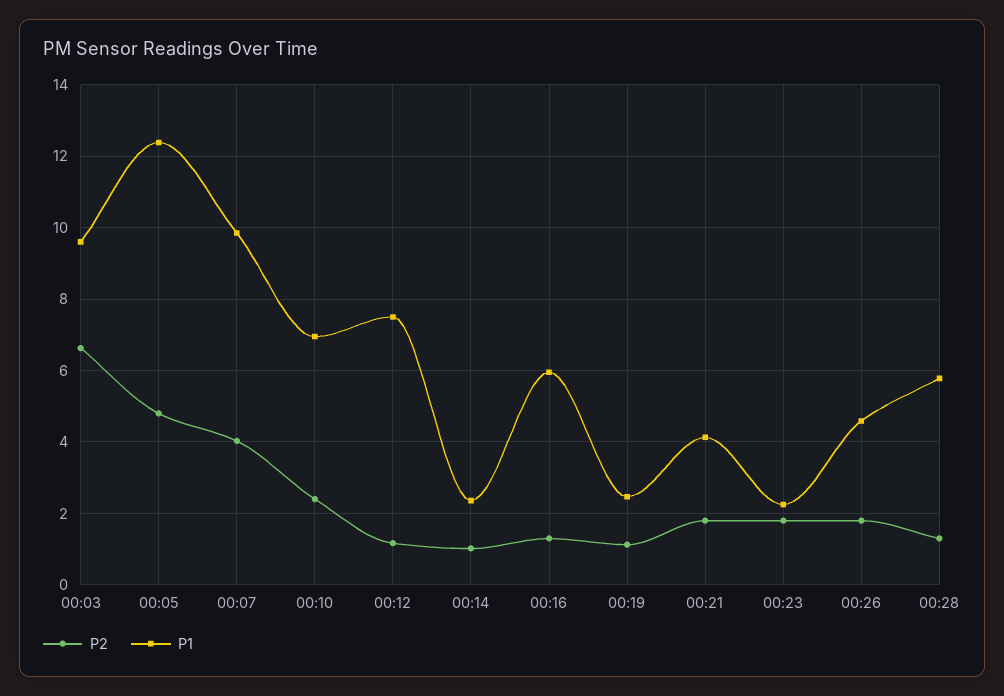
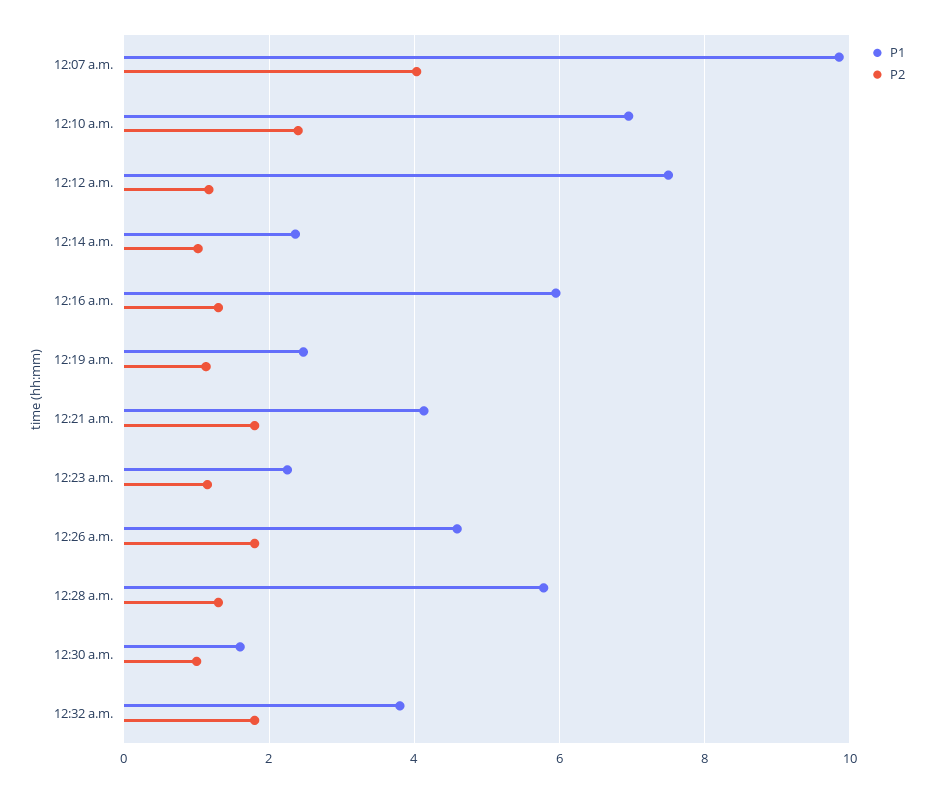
P2, 00:03: 6.6 -> none
P1, 00:03: 9.6 -> none
P2, 00:05: 4.8 -> none
P1, 00:05: 12.4 -> none
P2, 00:23: 1.8 -> 1.2
P1, 12:30 a.m.: none -> 1.6
P2, 12:30 a.m.: none -> 1
P1, 12:32 a.m.: none -> 3.8
P2, 12:32 a.m.: none -> 1.8

